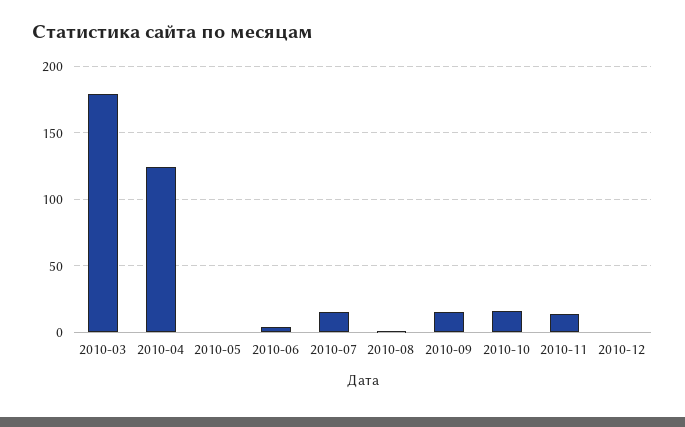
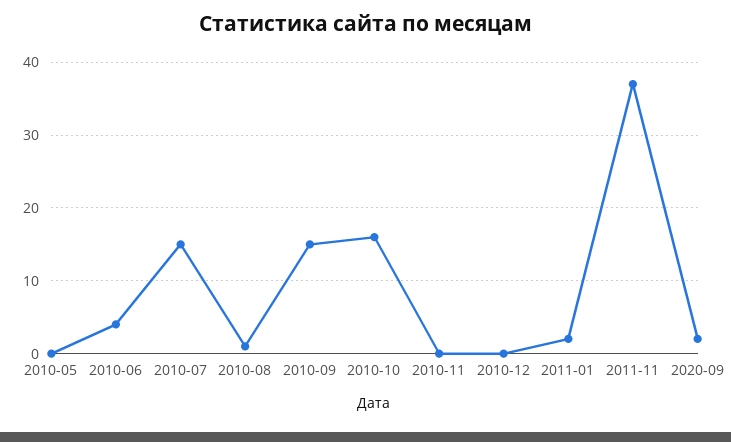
2010-03: 180 -> none
2010-04: 125 -> none
2010-11: 15 -> 0
2011-01: none -> 2
2011-11: none -> 37
2020-09: none -> 2

